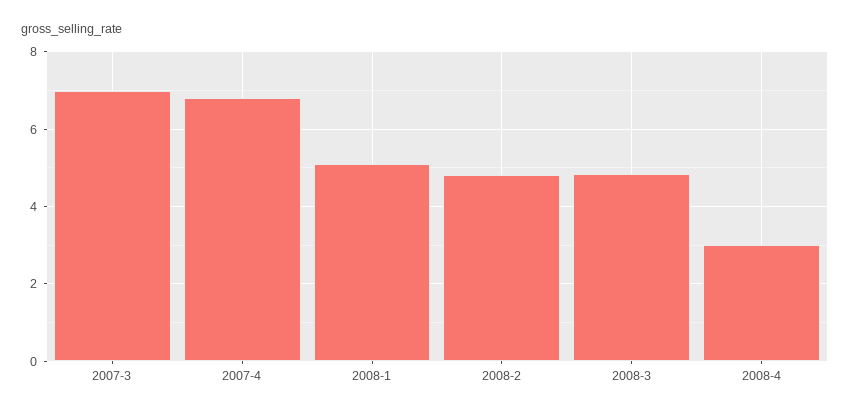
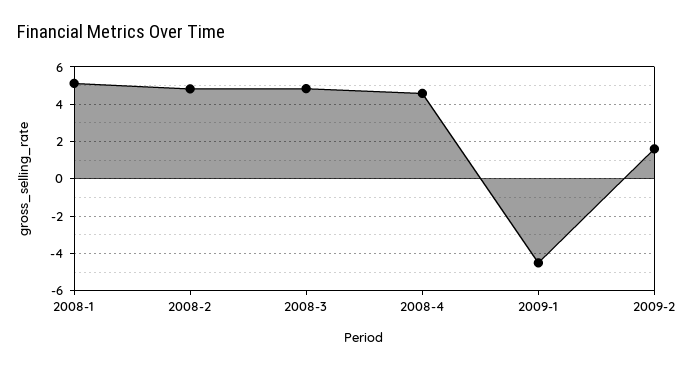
2007-3: 7 -> none
2007-4: 6.8 -> none
2008-4: 3 -> 4.5
2009-1: none -> -4.5
2009-2: none -> 1.5

